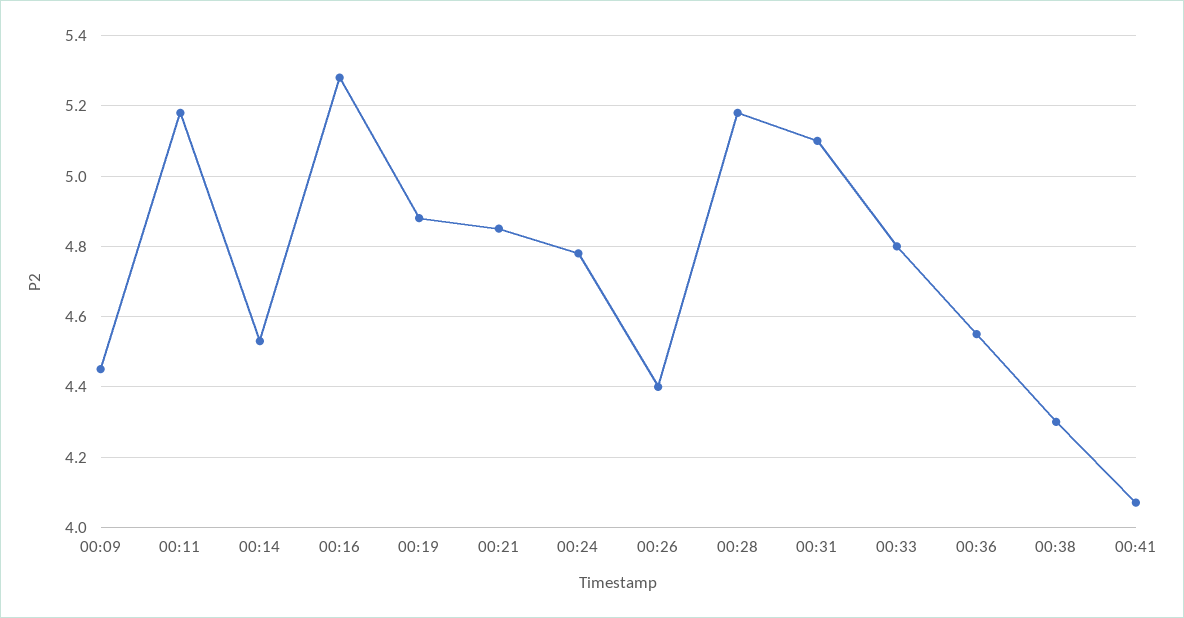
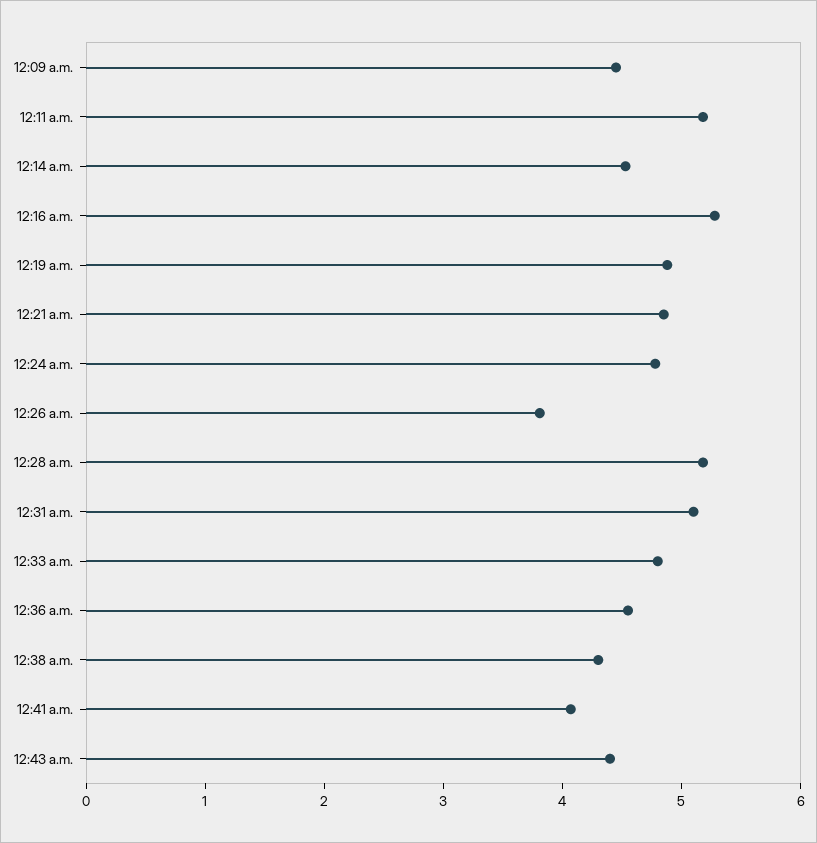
00:26: 4.4 -> 3.8
12:43 a.m.: none -> 4.4

